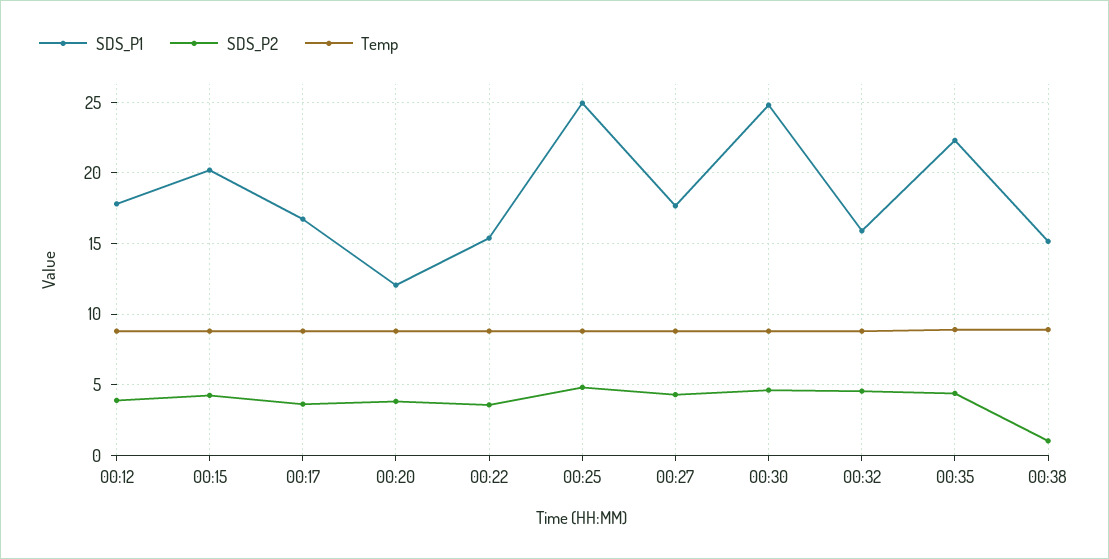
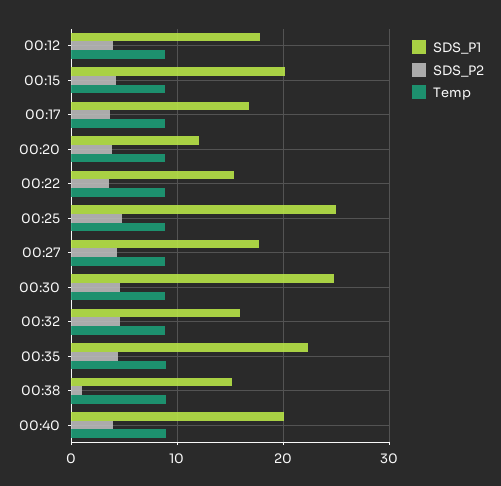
SDS_P1, 00:40: none -> 20
SDS_P2, 00:40: none -> 4
Temp, 00:40: none -> 9

